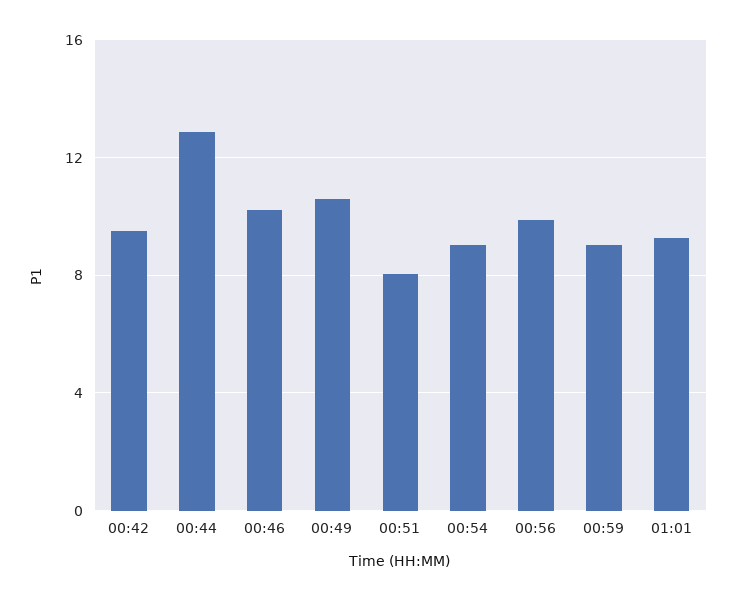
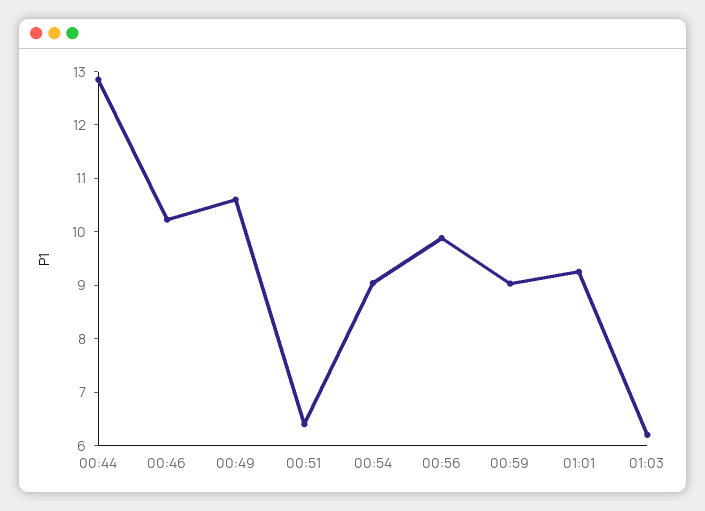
00:42: 9.5 -> none
00:51: 8 -> 6.4
01:03: none -> 6.2

